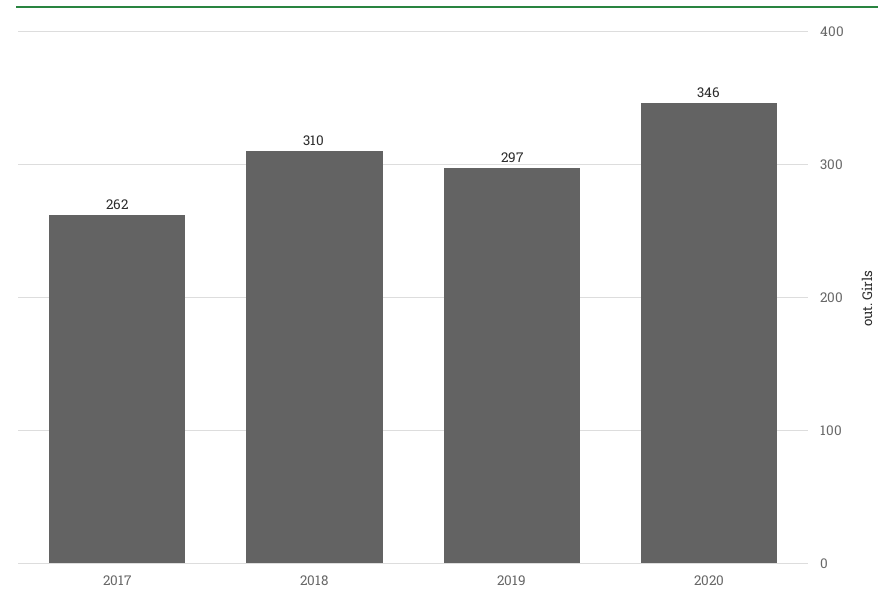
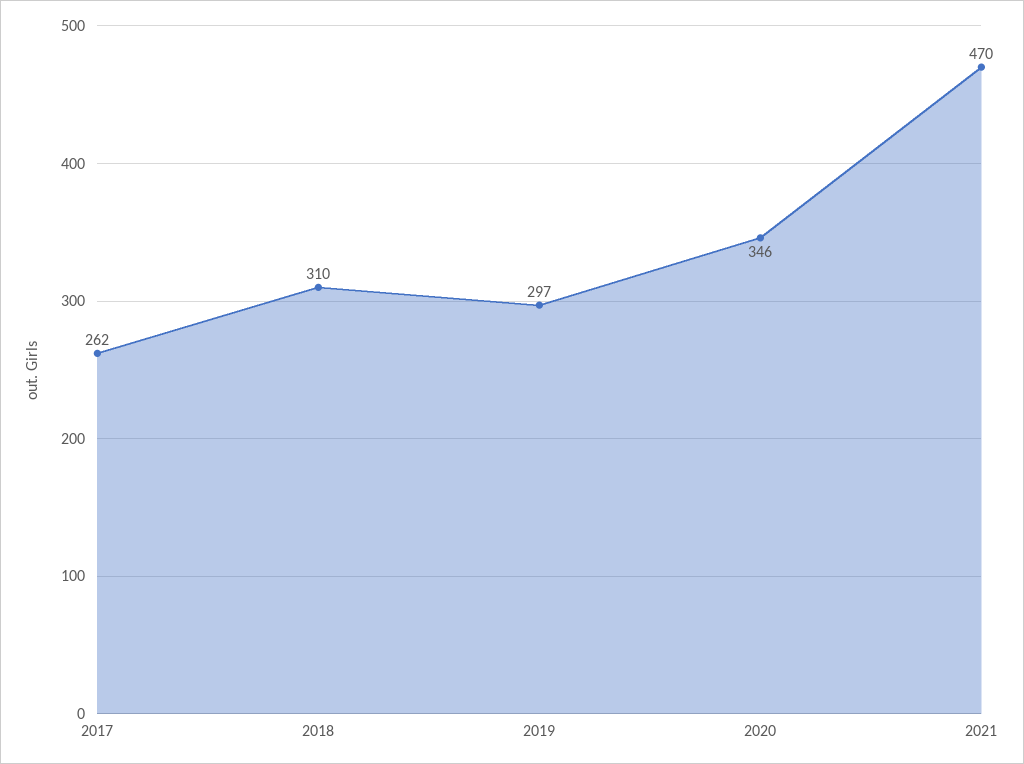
2021: none -> 470

